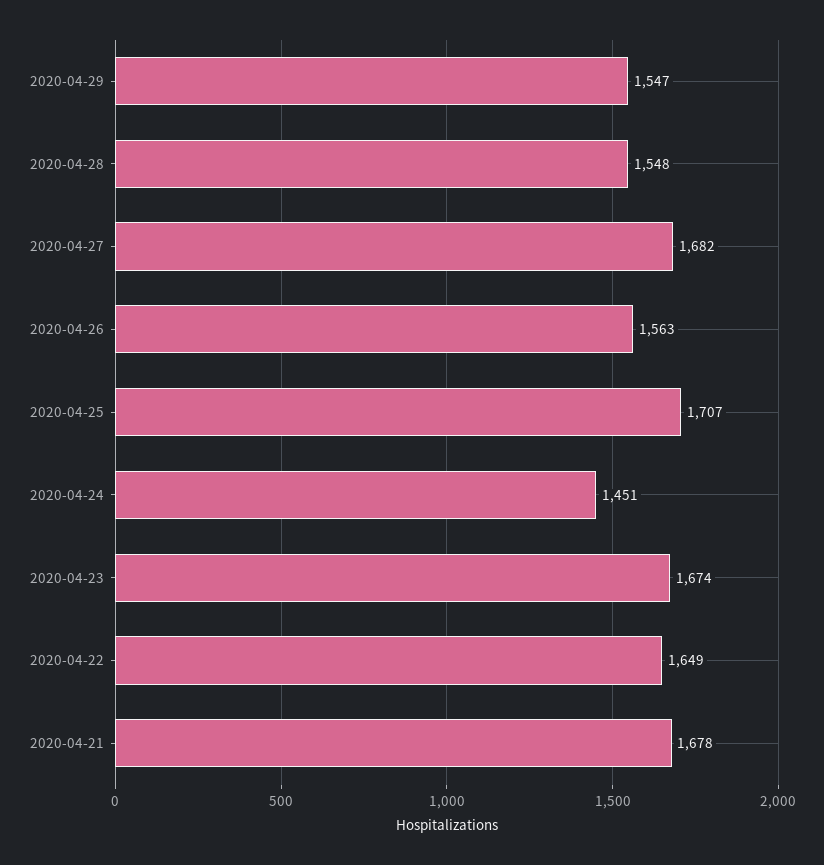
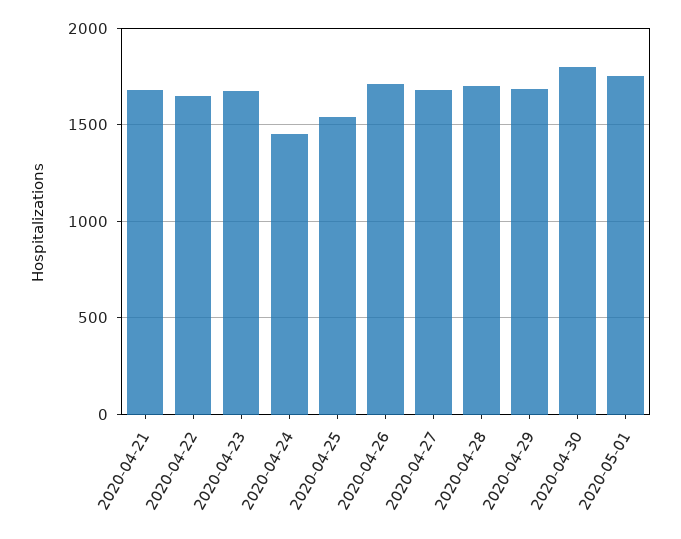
2020-04-29: 1547 -> 1700
2020-04-28: 1548 -> 1700
2020-04-26: 1563 -> 1700
2020-04-25: 1707 -> 1550
2020-04-30: none -> 1800
2020-05-01: none -> 1750

